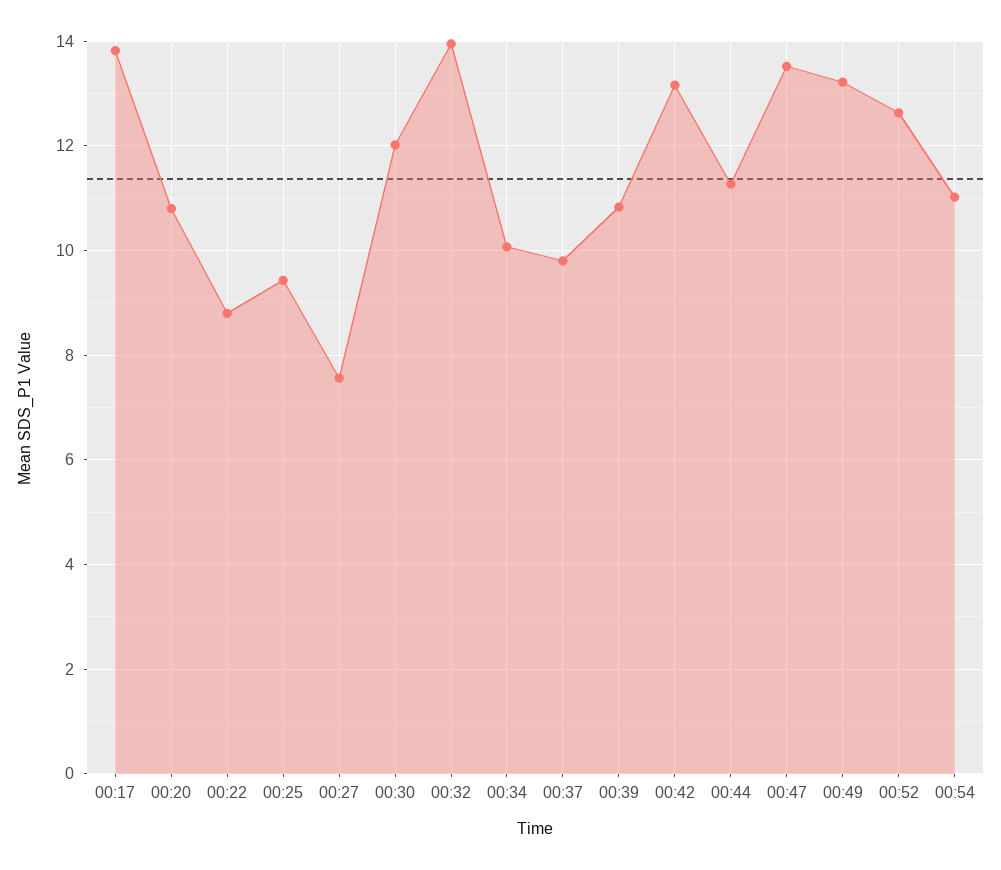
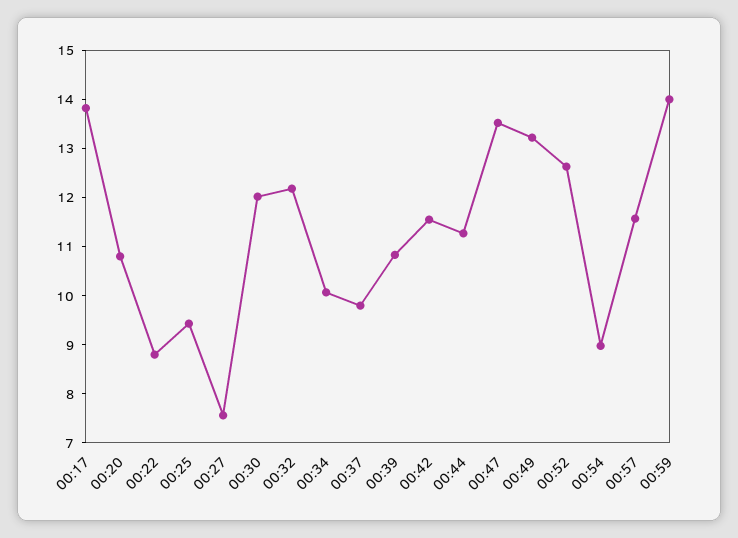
00:32: 14 -> 12.2
00:42: 13.2 -> 11.6
00:54: 11 -> 9
00:57: none -> 11.6
00:59: none -> 14

